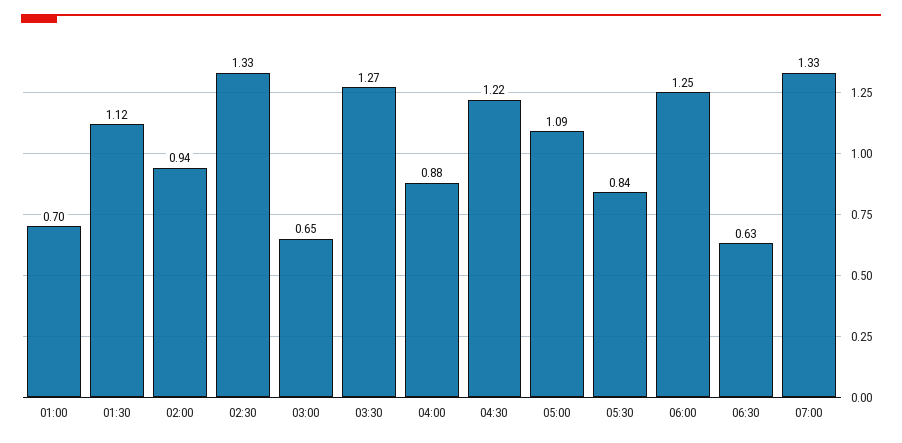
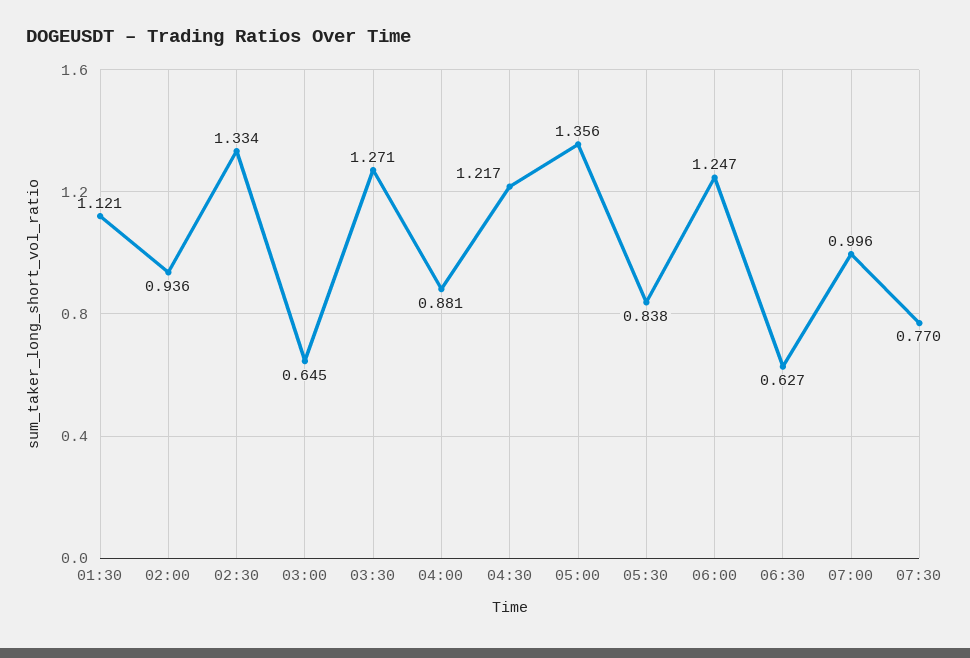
01:00: 0.7 -> none
05:00: 1.09 -> 1.356
07:00: 1.33 -> 0.996
07:30: none -> 0.77

